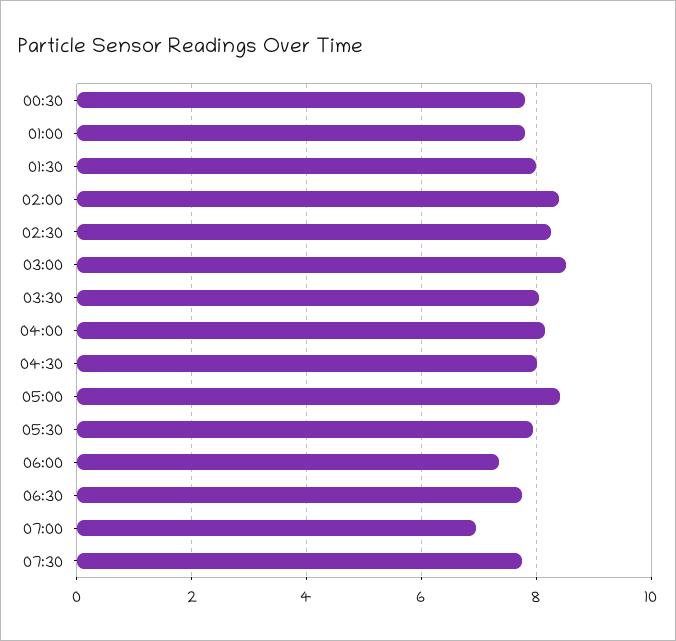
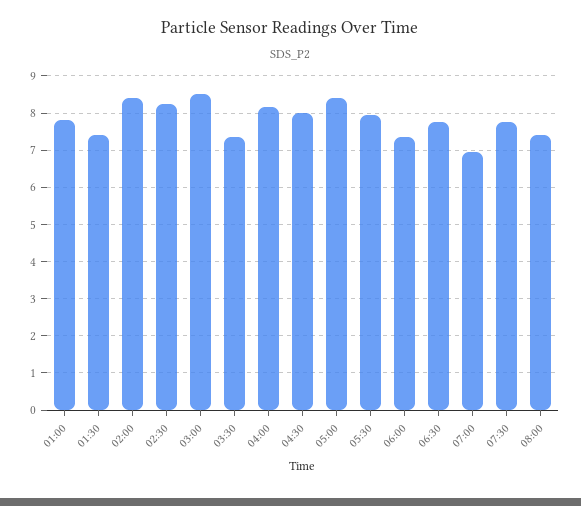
00:30: 7.8 -> none
01:30: 8 -> 7.4
03:30: 8 -> 7.4
08:00: none -> 7.4

